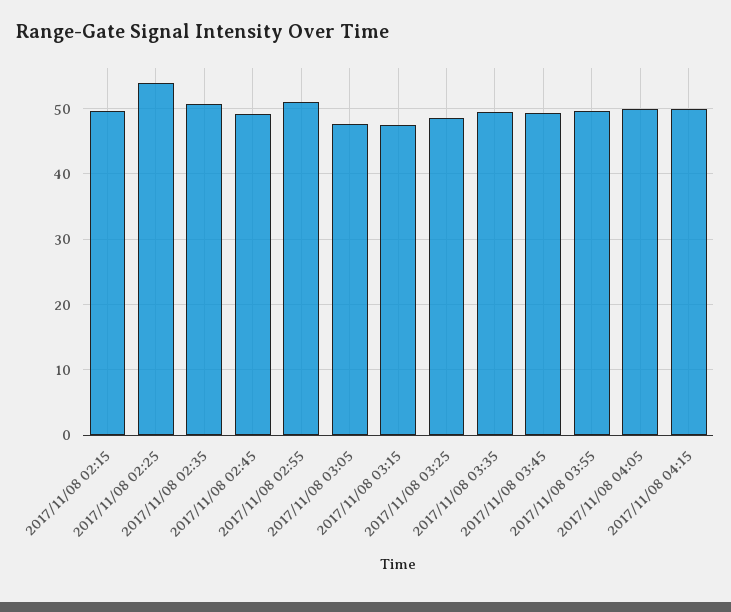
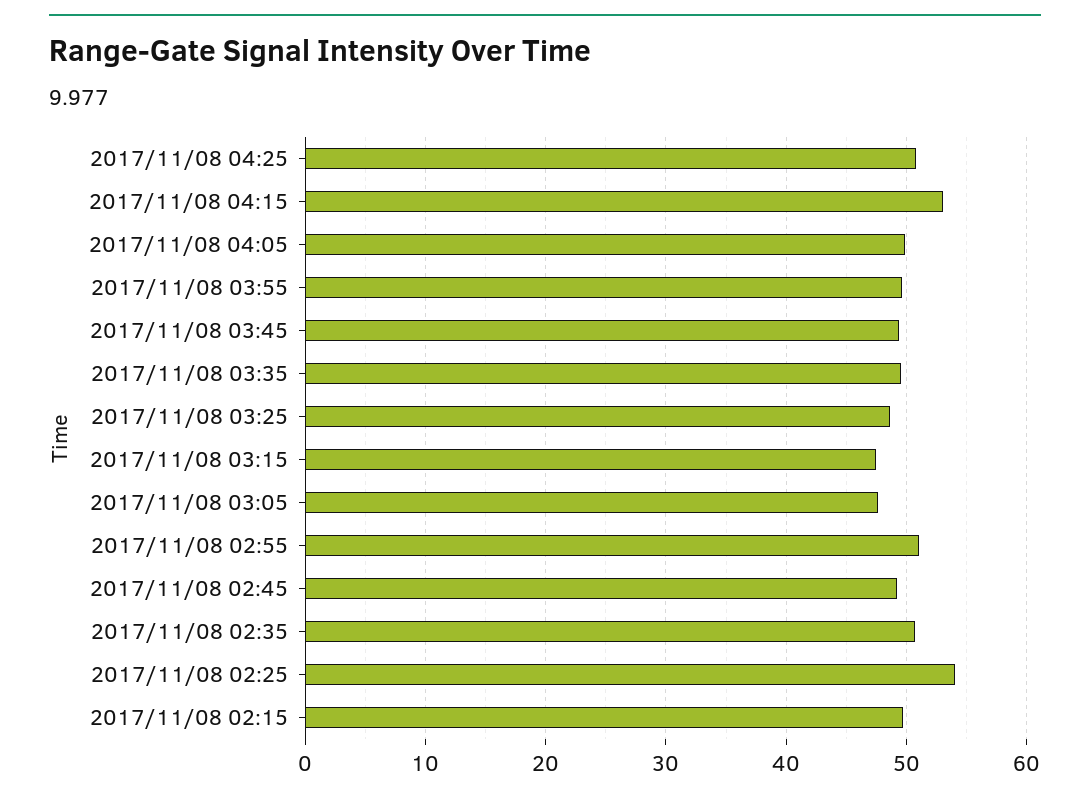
2017/11/08 04:15: 50 -> 53
2017/11/08 04:25: none -> 51

